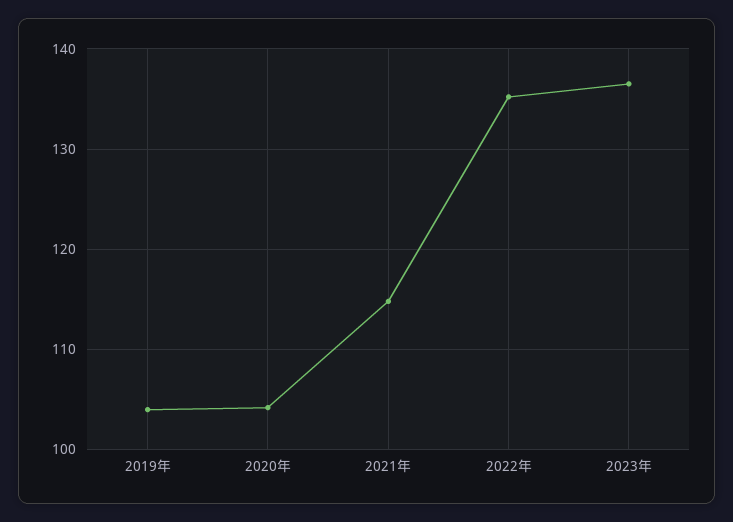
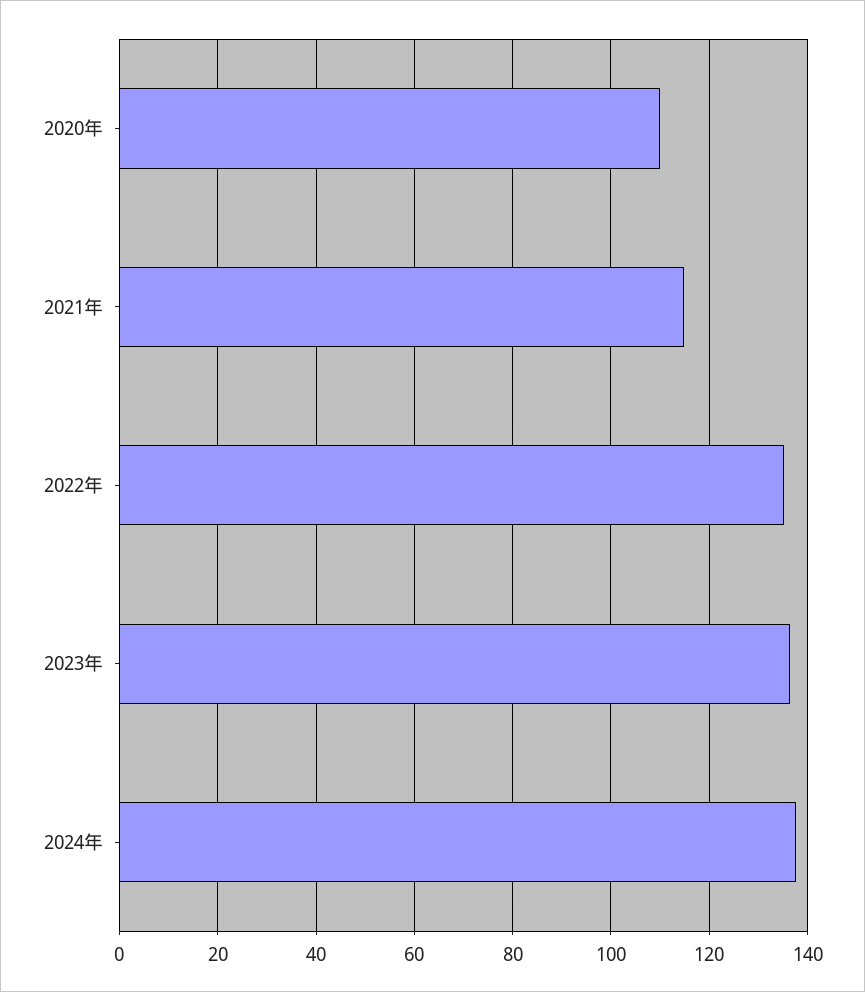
2019年: 104 -> none
2020年: 104 -> 110
2024年: none -> 138

